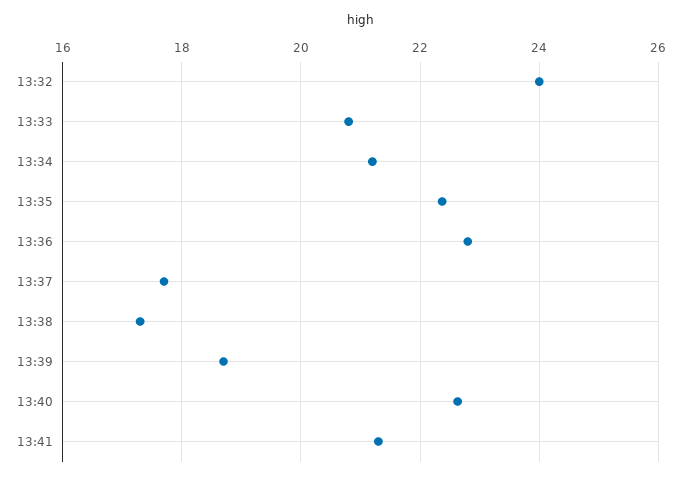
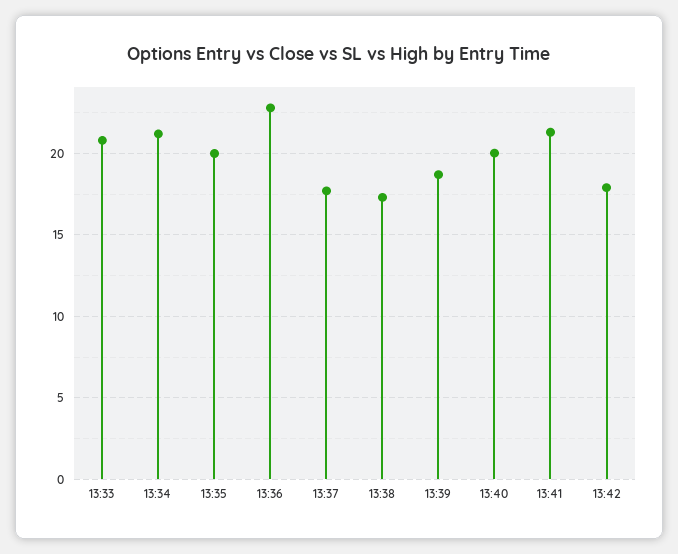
13:32: 24 -> none
13:35: 22.4 -> 20
13:40: 22.6 -> 20
13:42: none -> 18

